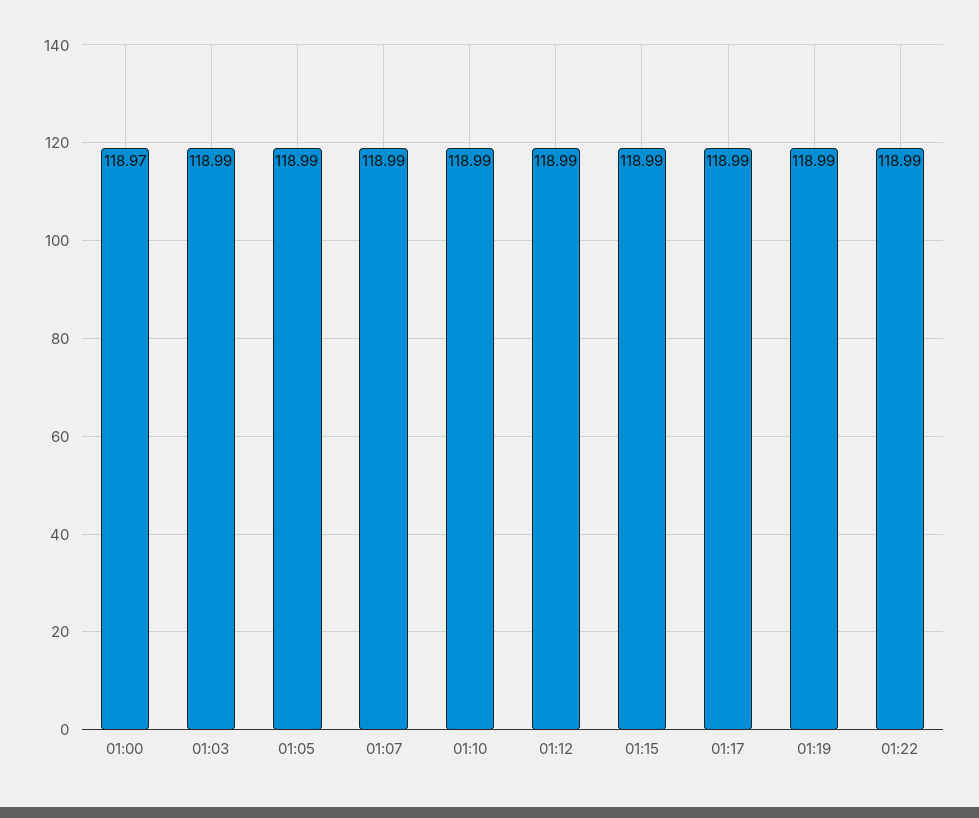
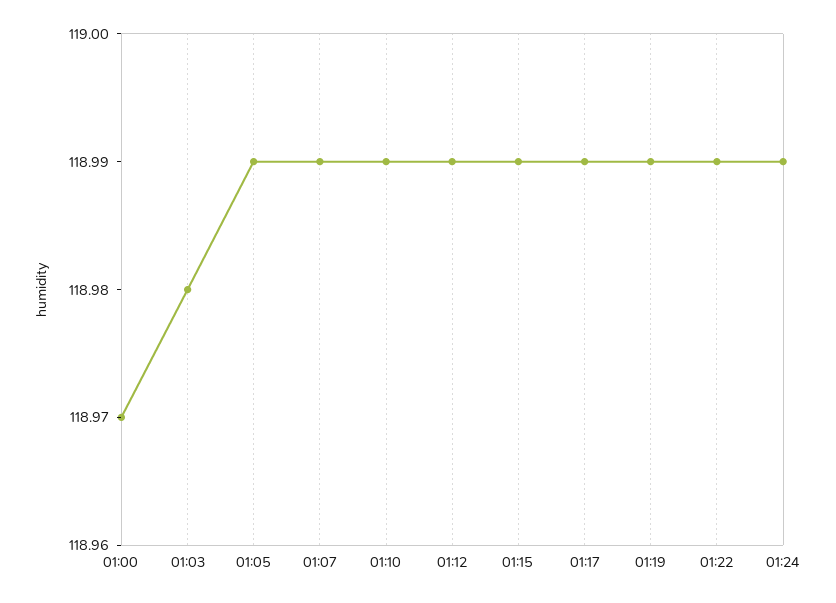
01:03: 118.99 -> 118.98
01:24: none -> 118.99

